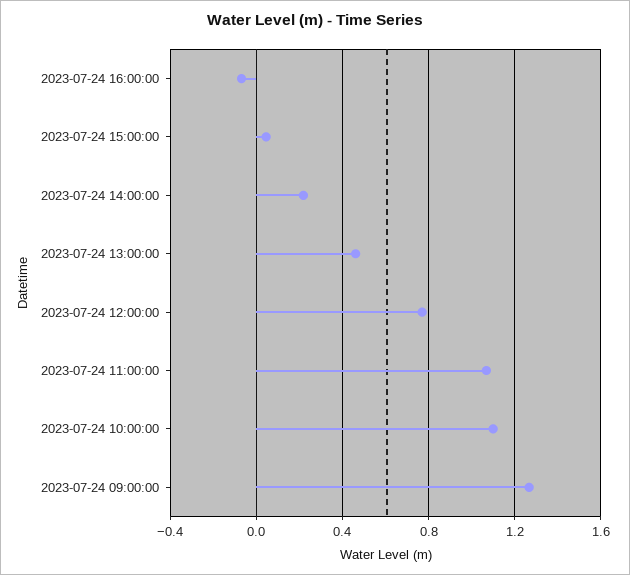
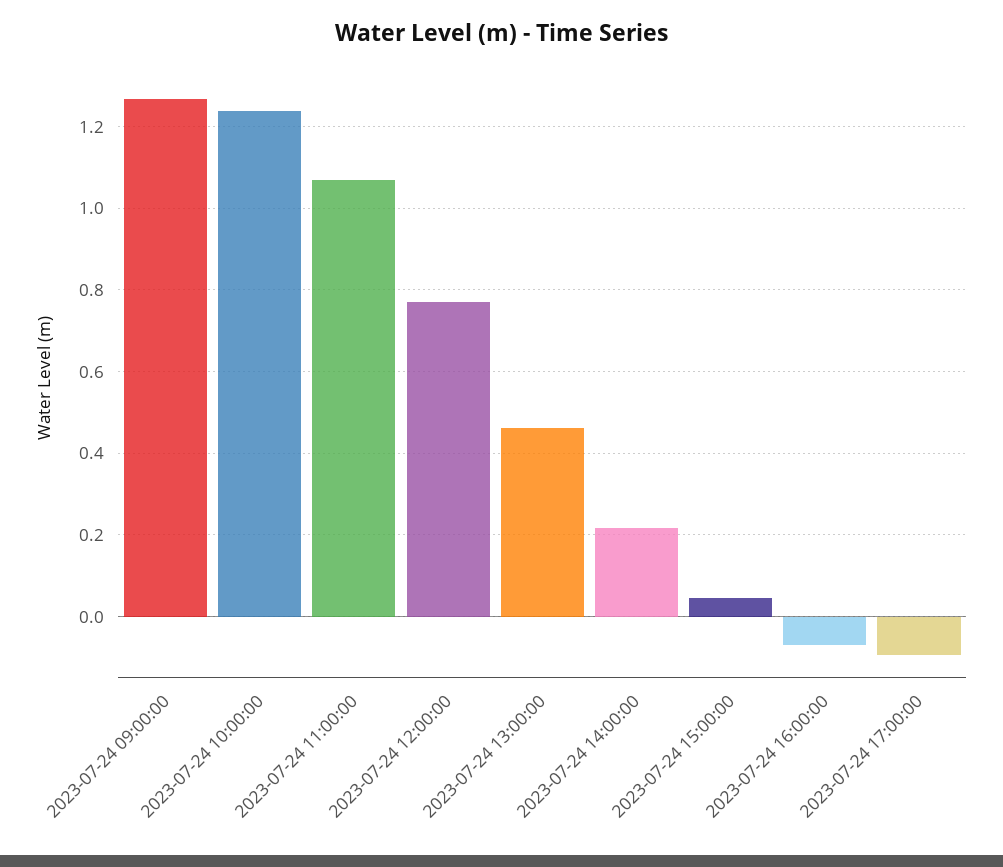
2023-07-24 10:00:00: 1.1 -> 1.24
2023-07-24 17:00:00: none -> -0.1

